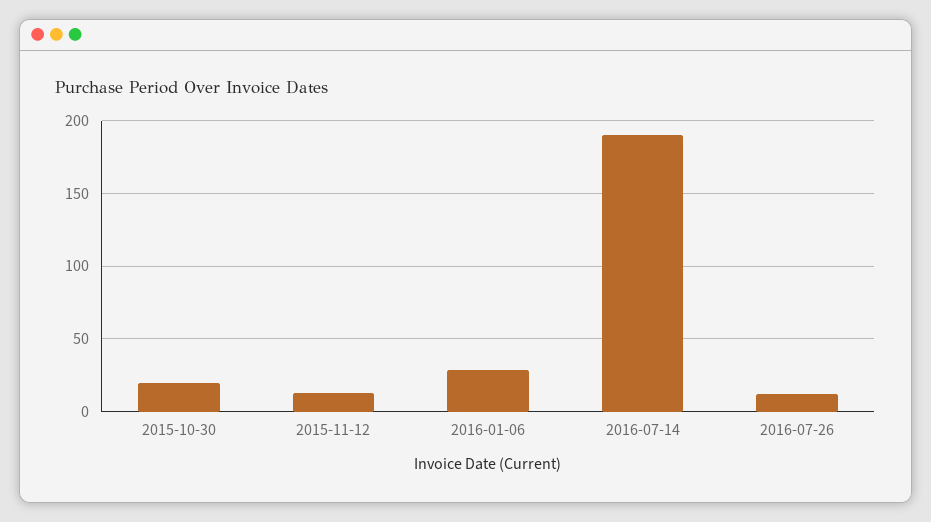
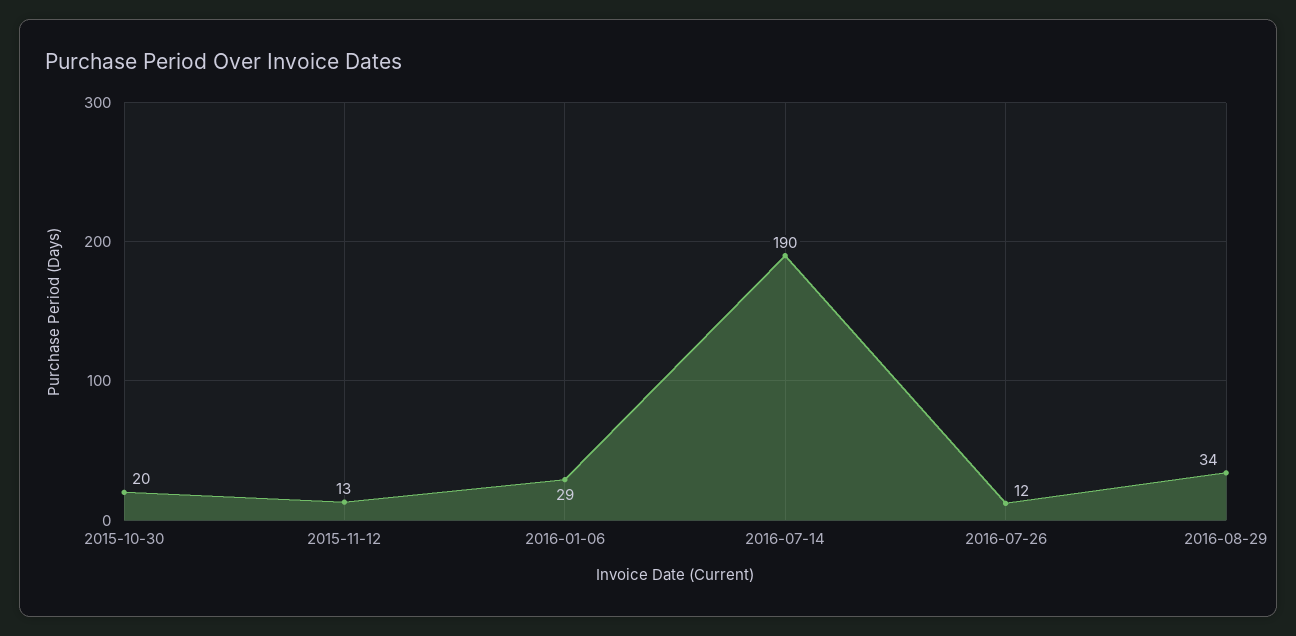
2016-08-29: none -> 34

